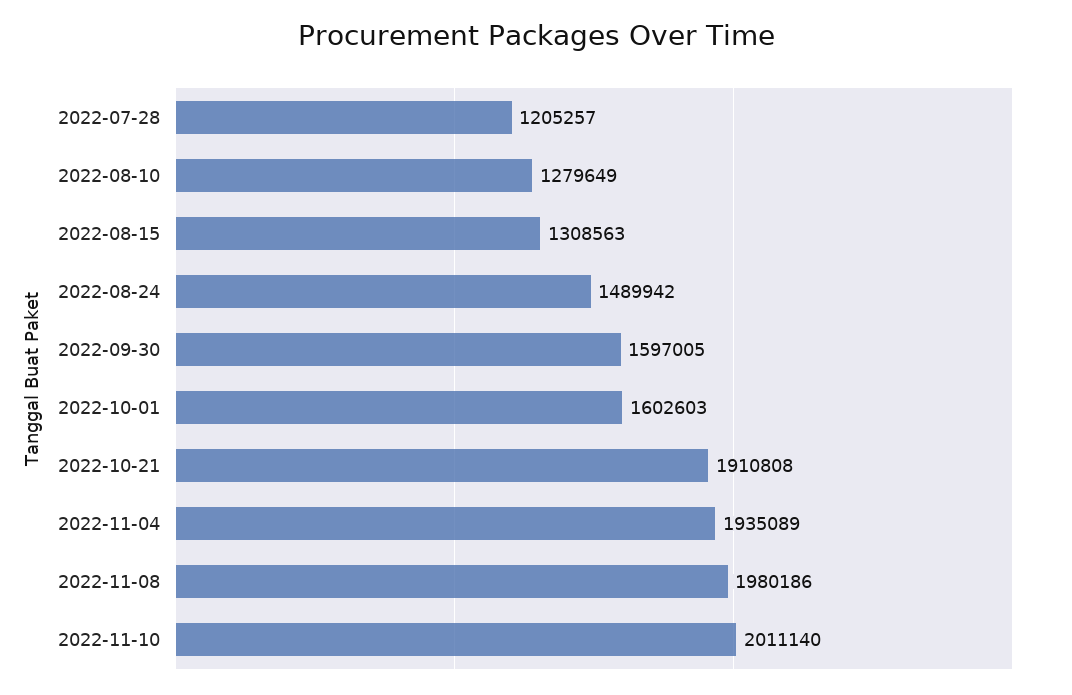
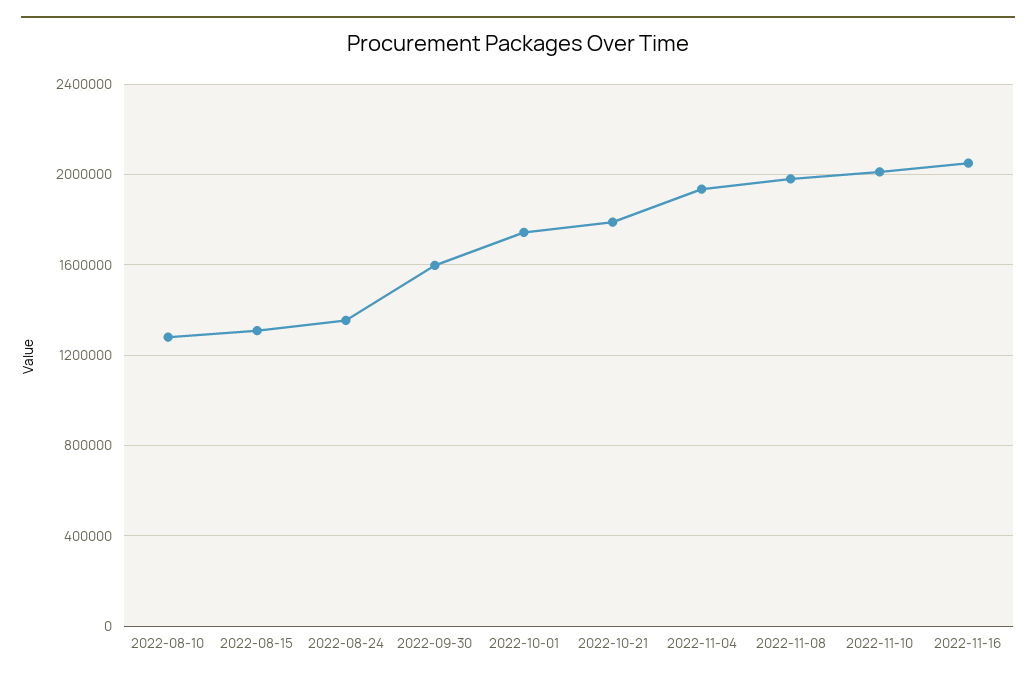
2022-07-28: 1205257 -> none
2022-08-24: 1489942 -> 1350000
2022-10-01: 1602603 -> 1750000
2022-10-21: 1910808 -> 1800000
2022-11-16: none -> 2050000

